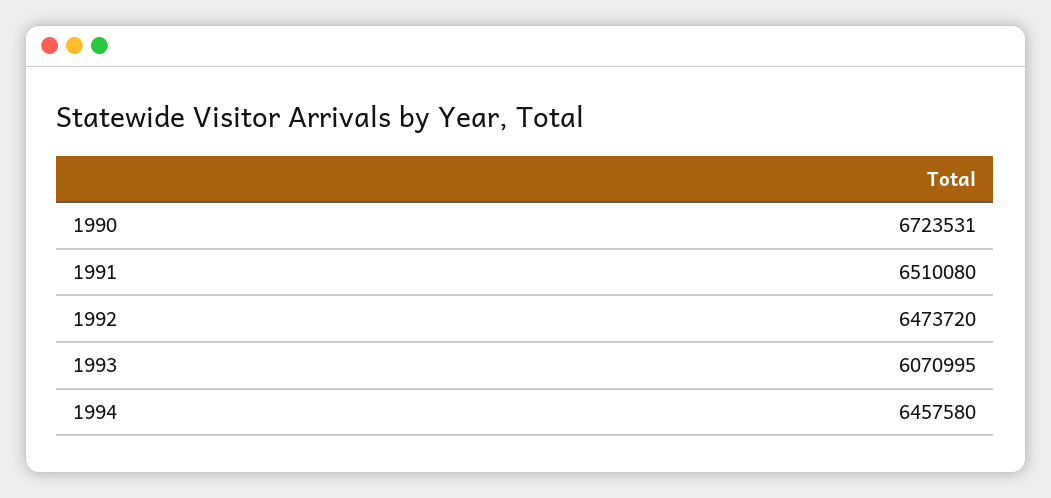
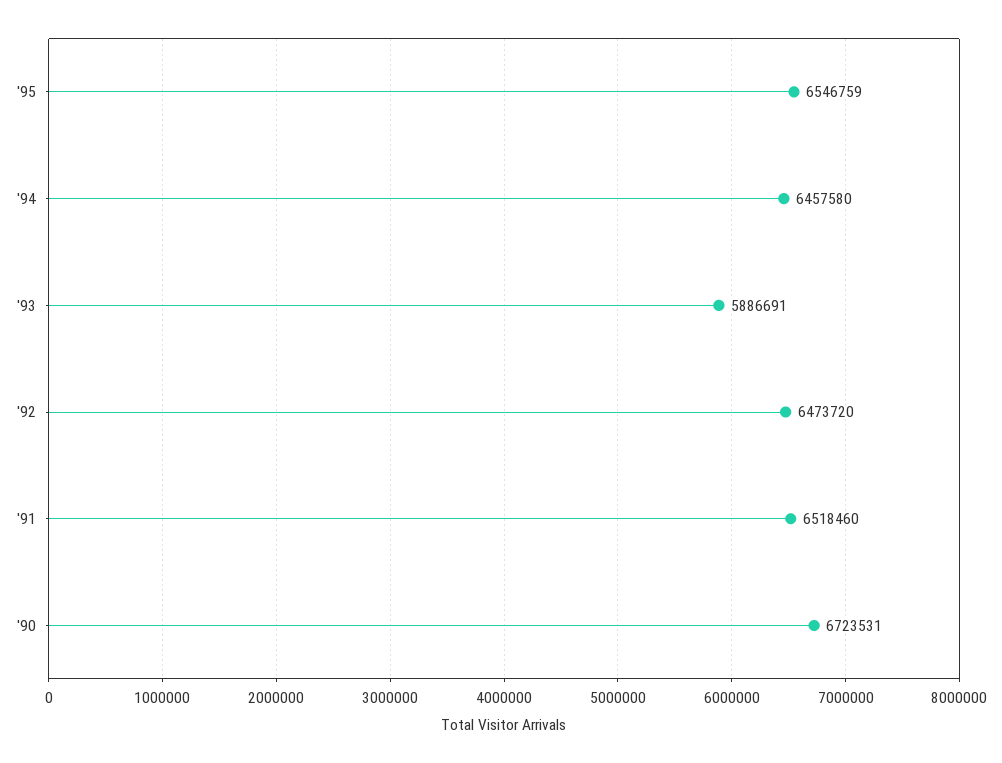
1991: 6510080 -> 6518460
1993: 6070995 -> 5886691
'95: none -> 6546759

